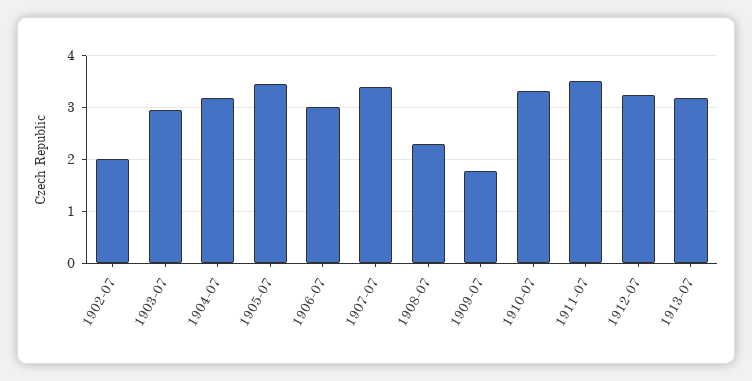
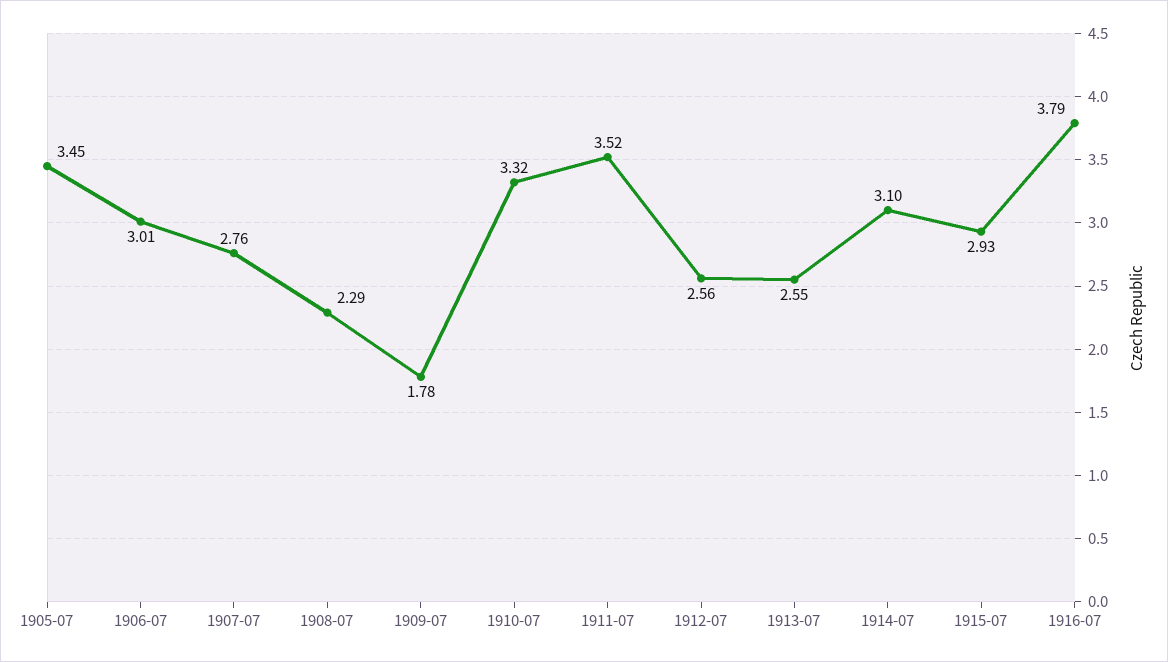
1902-07: 2 -> none
1903-07: 3 -> none
1904-07: 3.2 -> none
1907-07: 3.4 -> 2.76
1912-07: 3.2 -> 2.56
1913-07: 3.2 -> 2.55
1914-07: none -> 3.1
1915-07: none -> 2.93
1916-07: none -> 3.79

